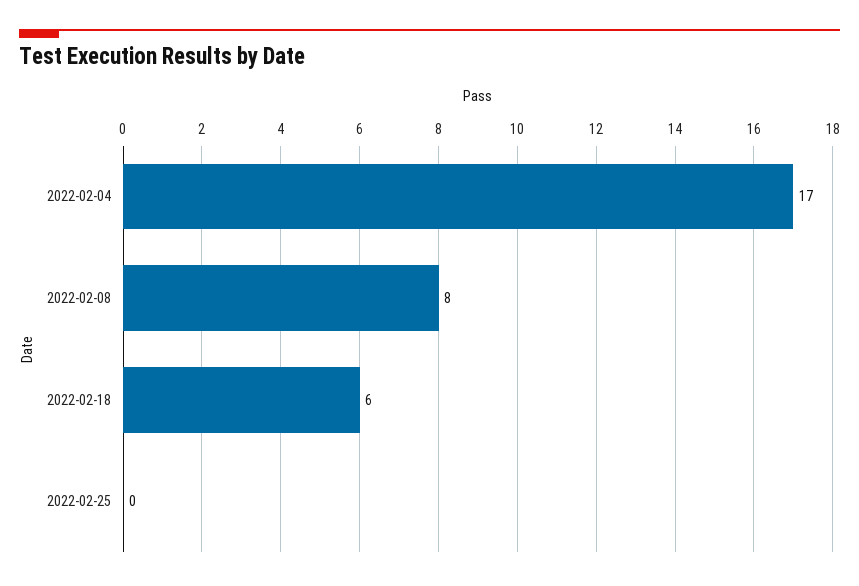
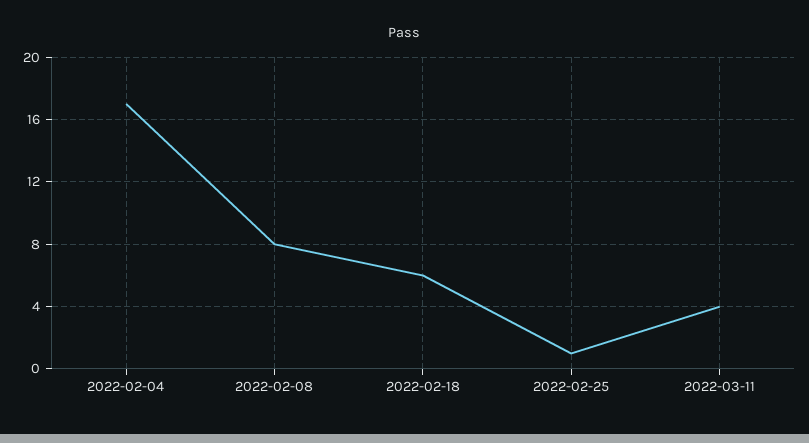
2022-02-25: 0 -> 1
2022-03-11: none -> 4

